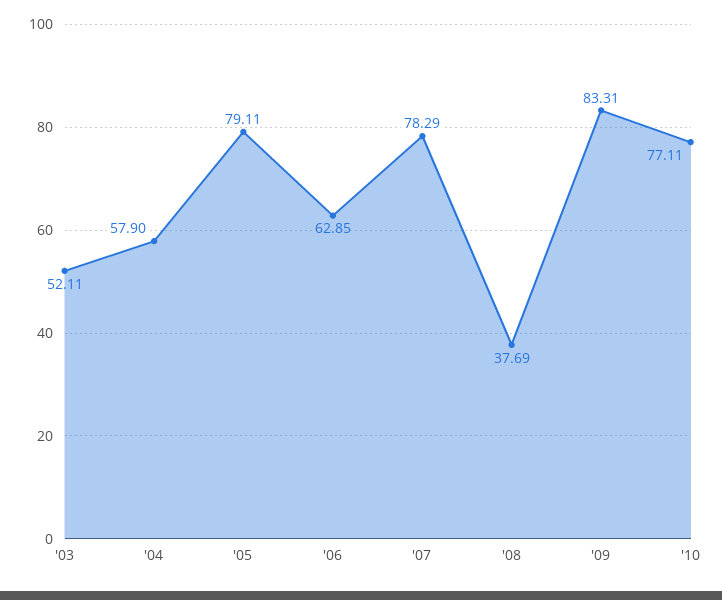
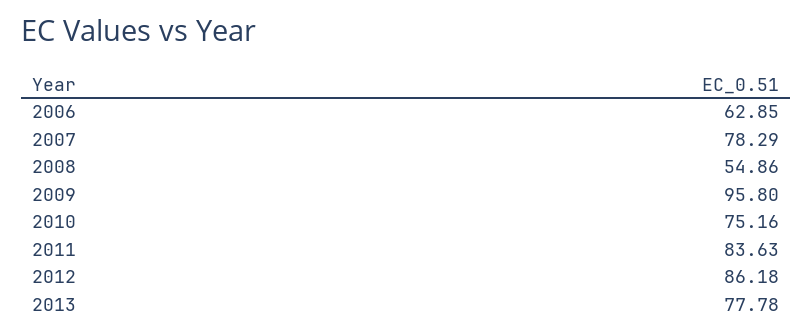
'03: 52.11 -> none
'04: 57.9 -> none
'05: 79.11 -> none
'08: 37.69 -> 54.86
'09: 83.31 -> 95.8
'10: 77.11 -> 75.16
2011: none -> 83.63
2012: none -> 86.18
2013: none -> 77.78

